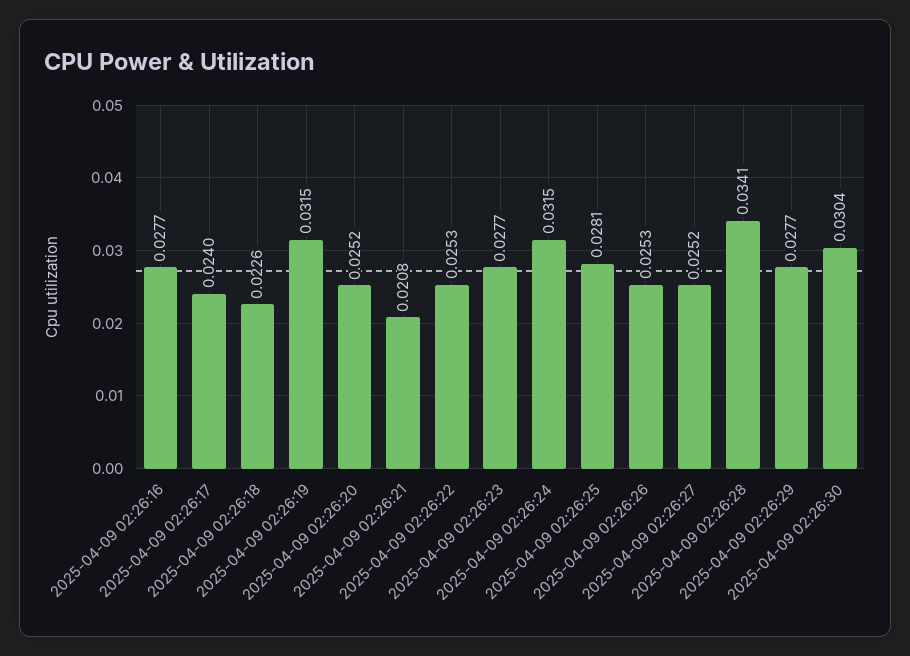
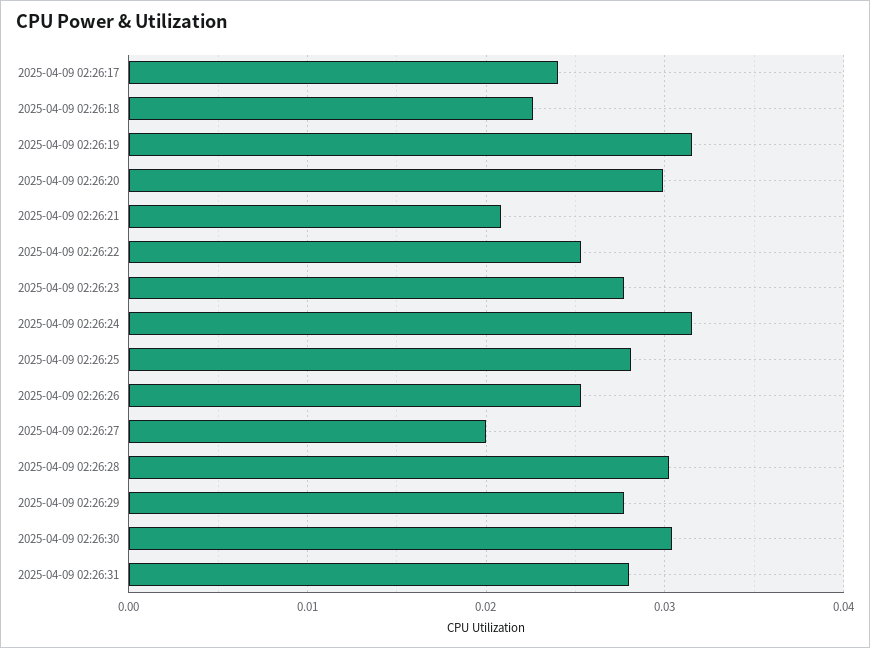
2025-04-09 02:26:16: 0.0277 -> none
2025-04-09 02:26:20: 0.0252 -> 0.03
2025-04-09 02:26:27: 0.0252 -> 0.02
2025-04-09 02:26:28: 0.0341 -> 0.03
2025-04-09 02:26:31: none -> 0.028

